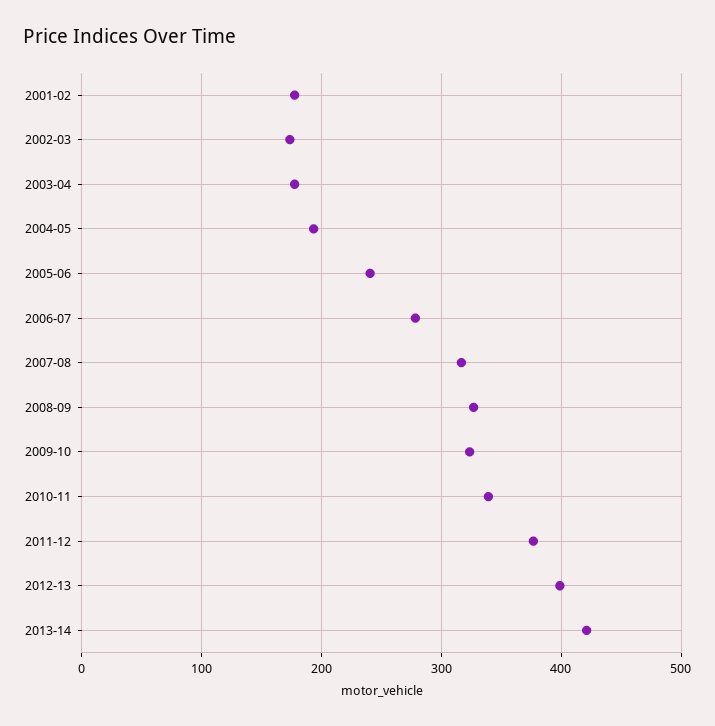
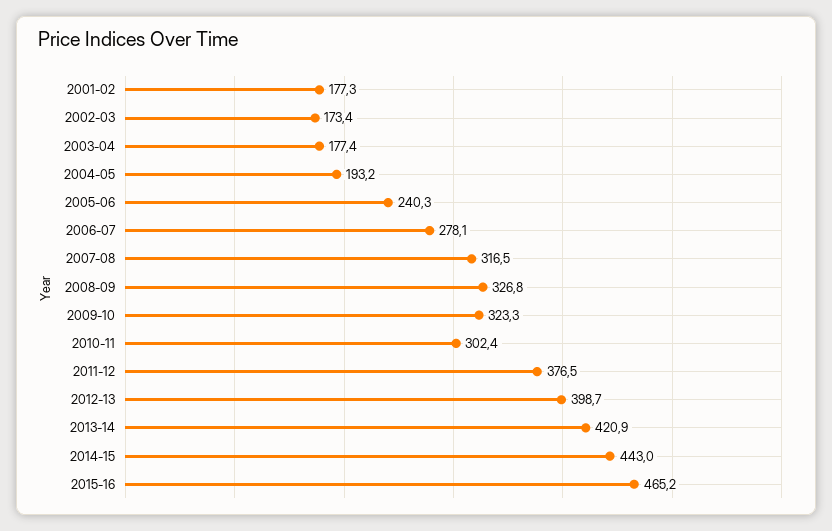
2010-11: 340 -> 302.4
2014-15: none -> 443
2015-16: none -> 465.2

